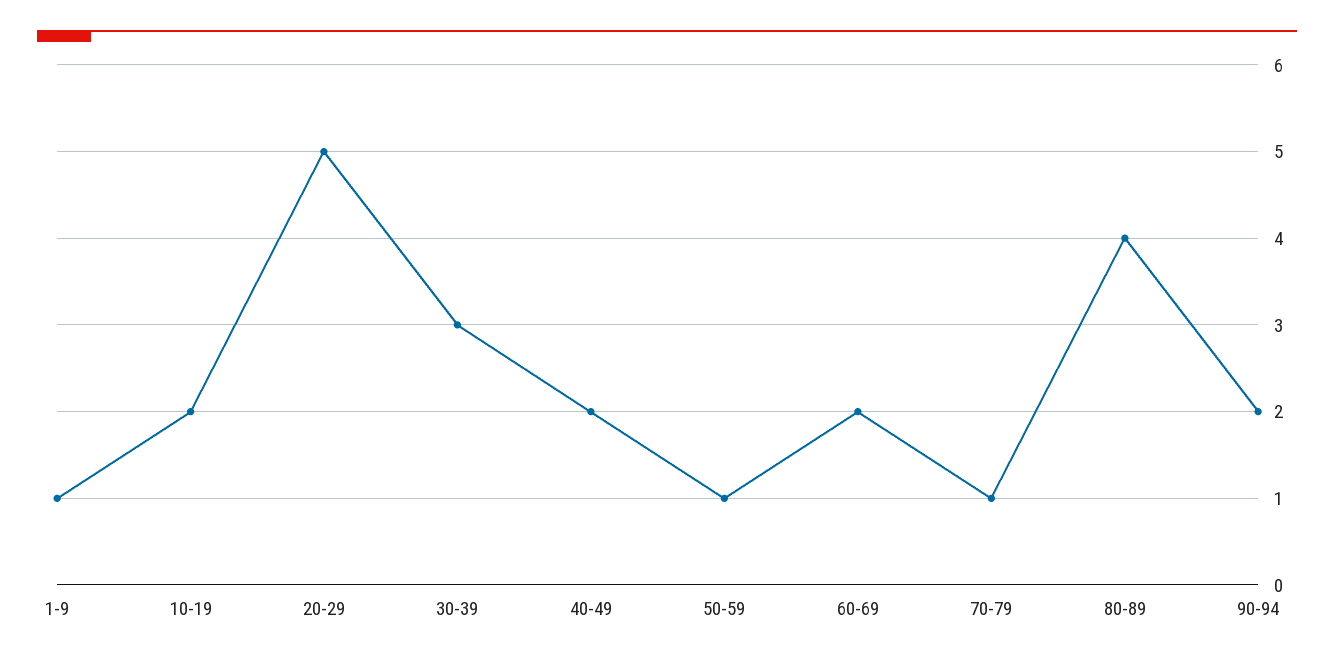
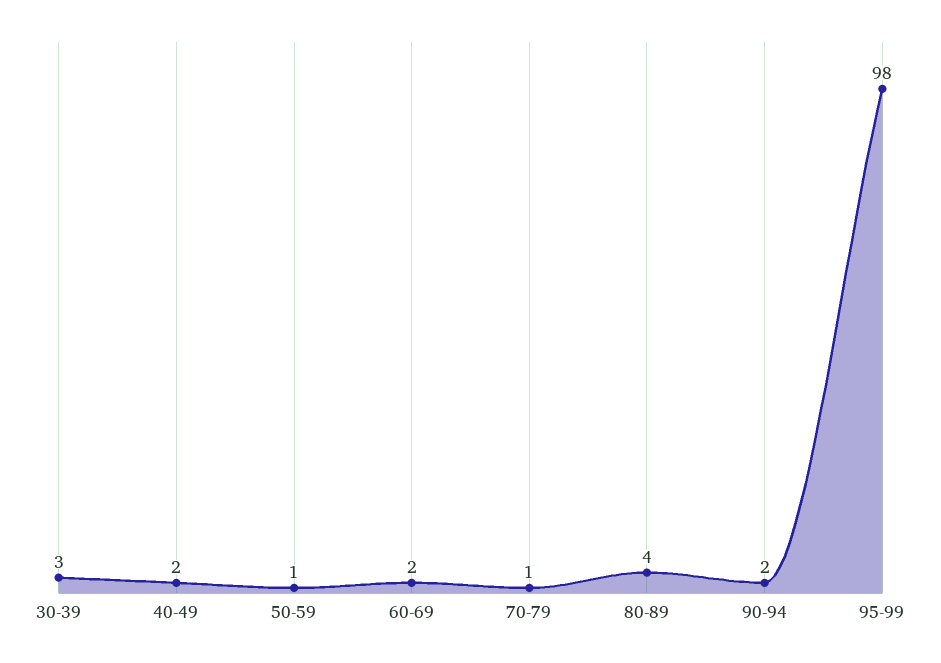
1-9: 1 -> none
10-19: 2 -> none
20-29: 5 -> none
95-99: none -> 98

